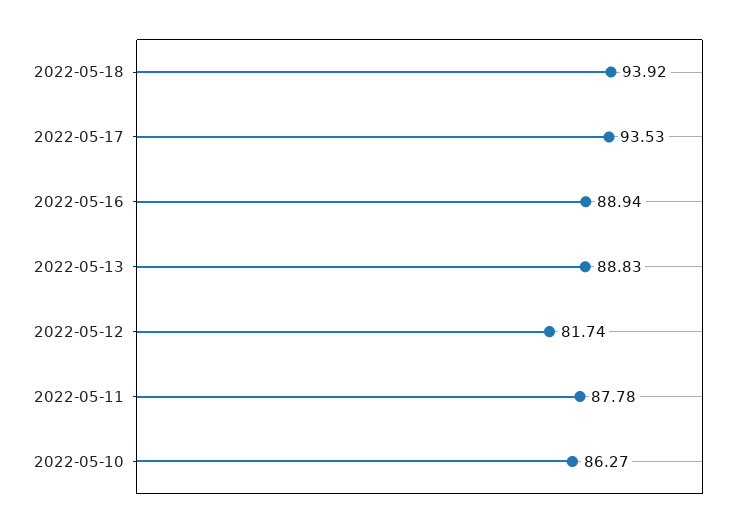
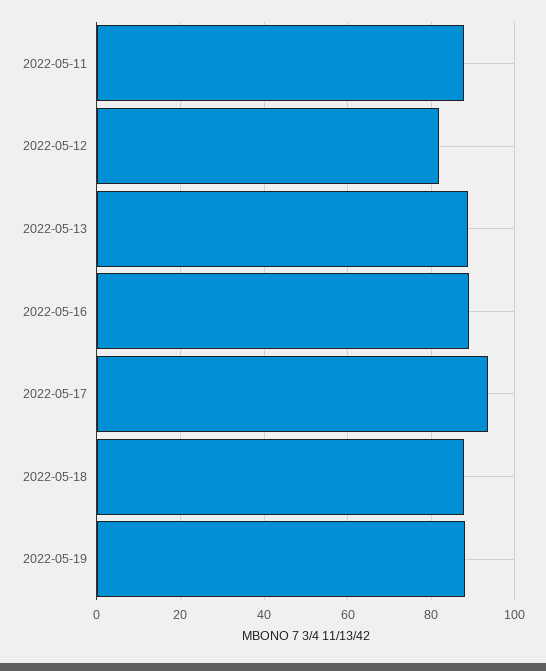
2022-05-18: 93.92 -> 88
2022-05-10: 86.27 -> none
2022-05-19: none -> 88

